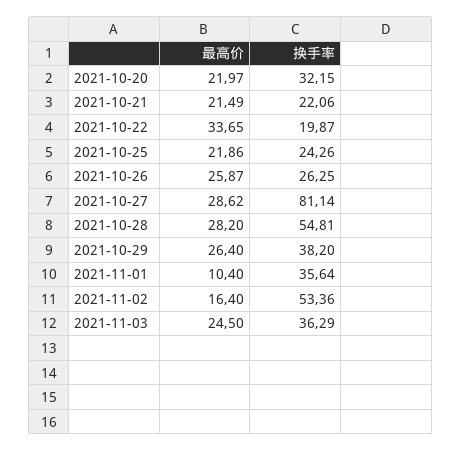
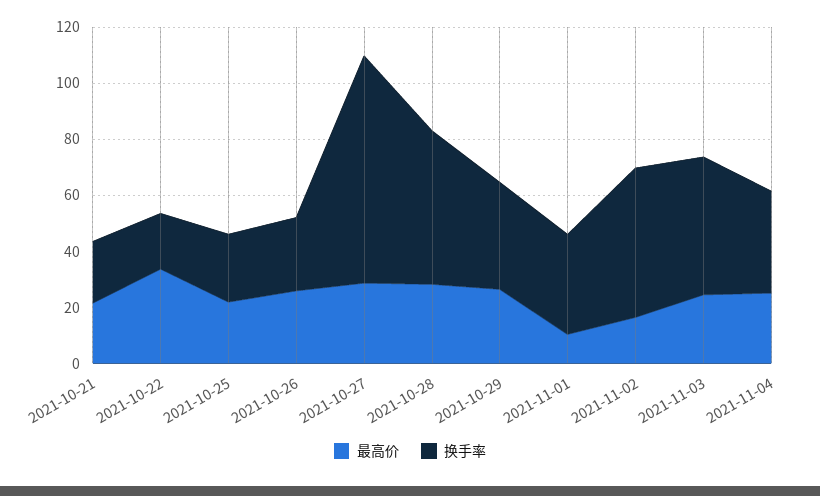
最高价, 2021-10-20: 21.97 -> none
换手率, 2021-10-20: 32.15 -> none
换手率, 2021-11-03: 36.29 -> 50
最高价, 2021-11-04: none -> 25
换手率, 2021-11-04: none -> 35

